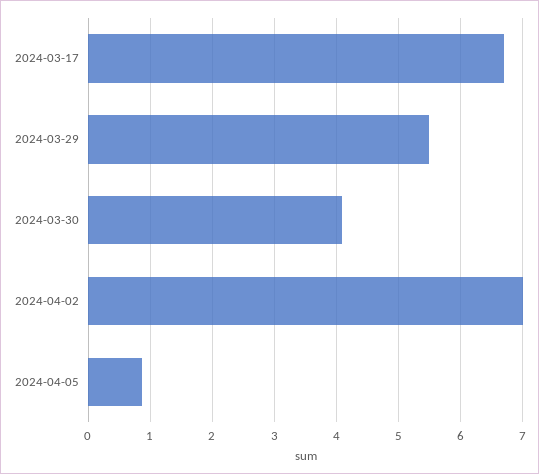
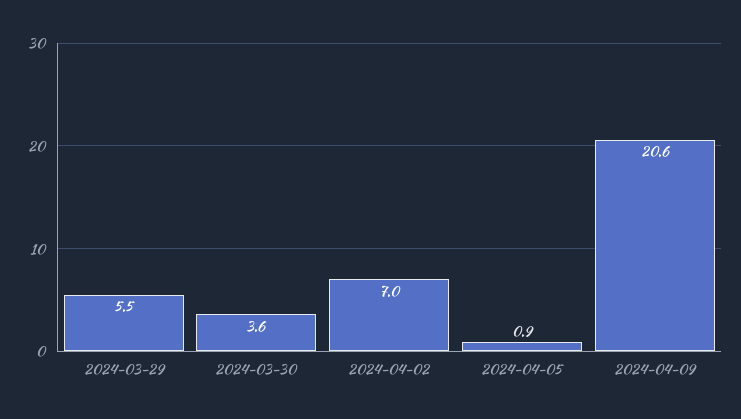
2024-03-17: 6.7 -> none
2024-03-30: 4.1 -> 3.6
2024-04-09: none -> 20.6

